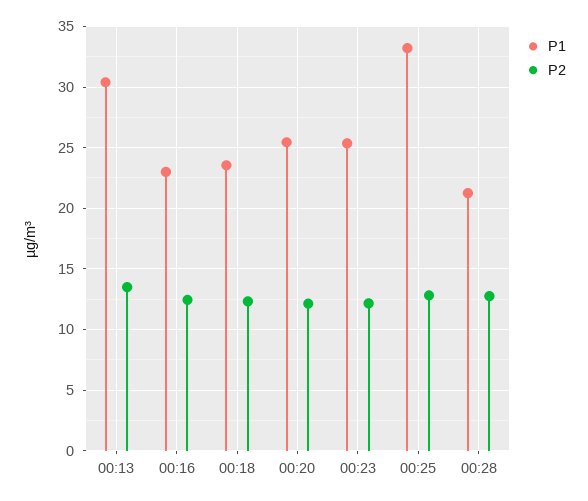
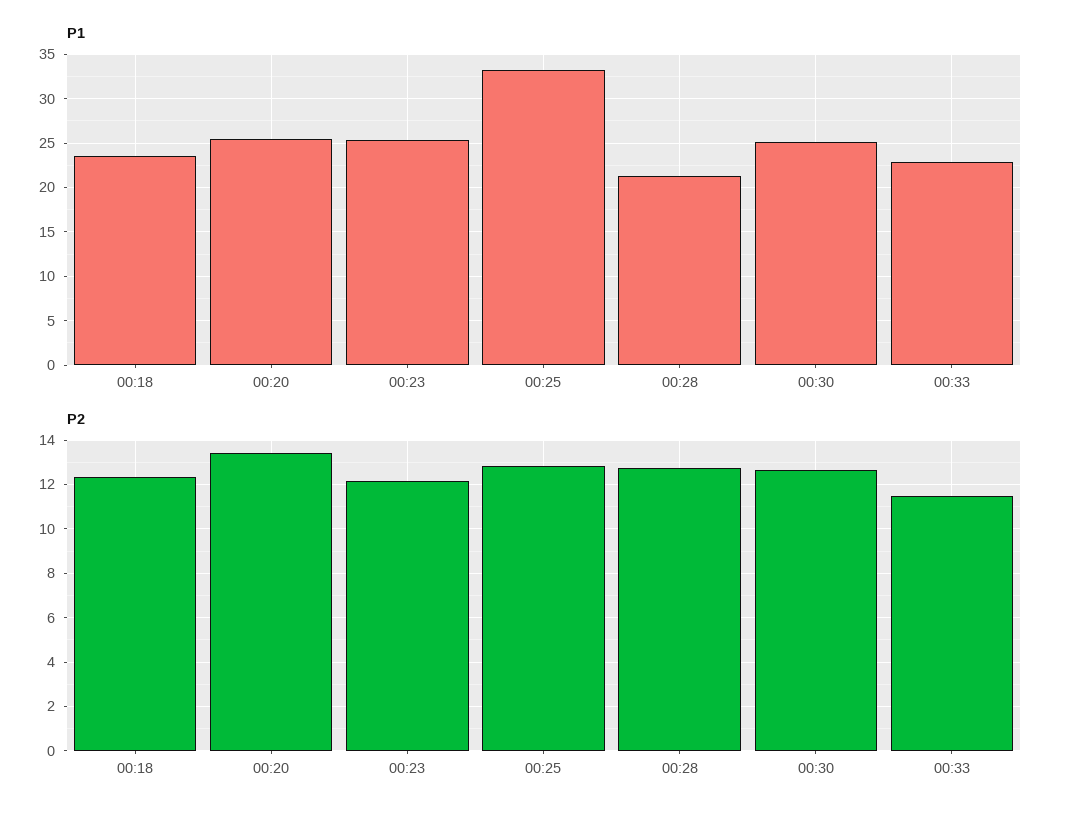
P1, 00:13: 30.5 -> none
P2, 00:13: 13.5 -> none
P1, 00:16: 23 -> none
P2, 00:16: 12.5 -> none
P2, 00:20: 12 -> 13.5
P1, 00:30: none -> 25
P1, 00:33: none -> 23
P2, 00:30: none -> 12.5
P2, 00:33: none -> 11.5

